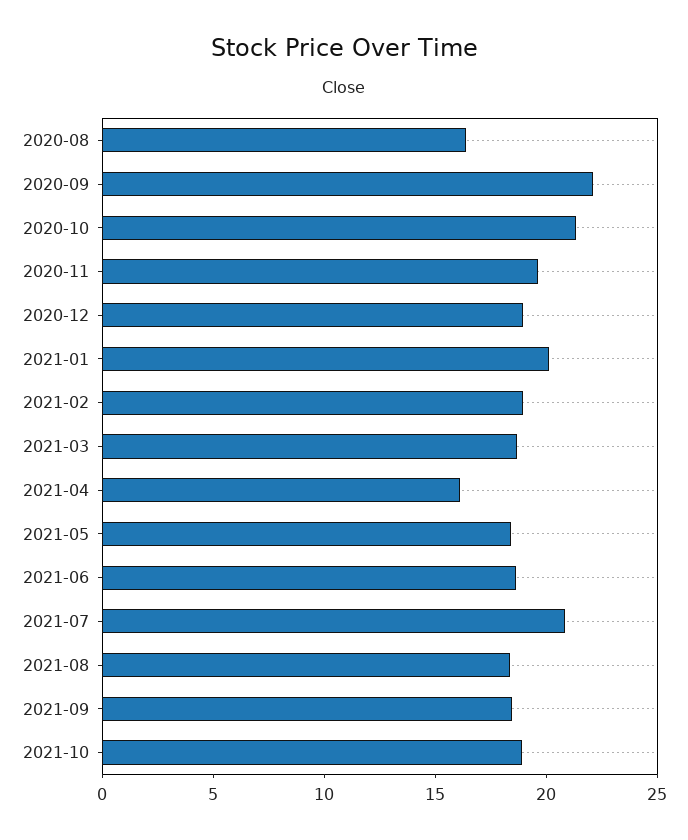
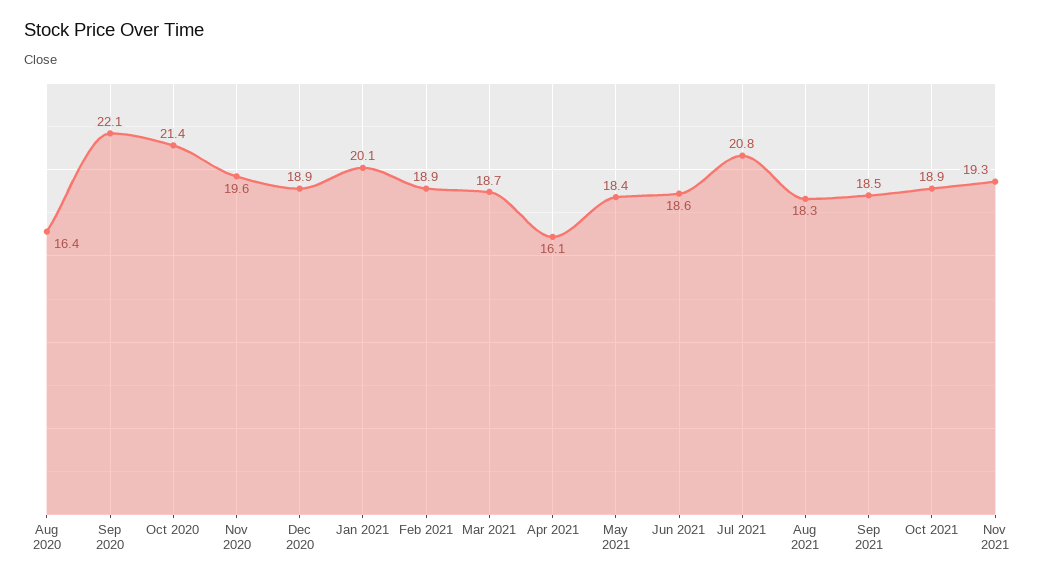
Nov 2021: none -> 19.3

